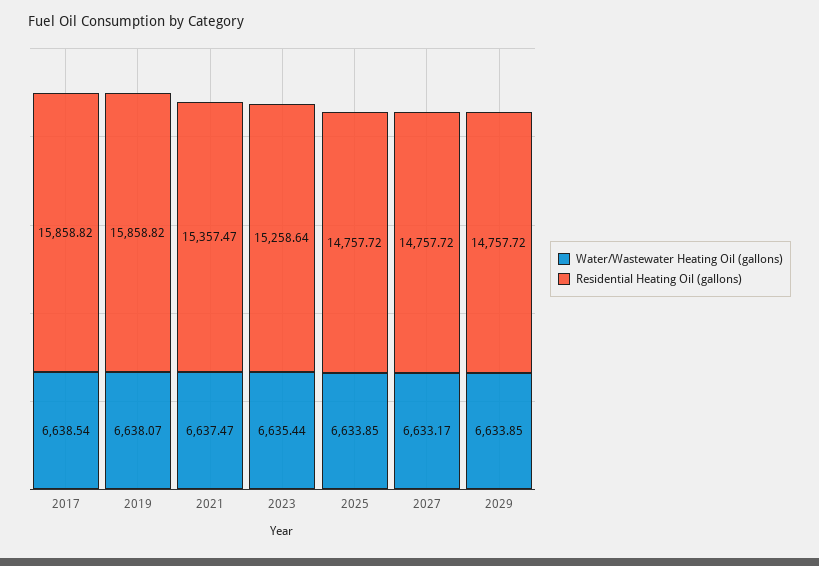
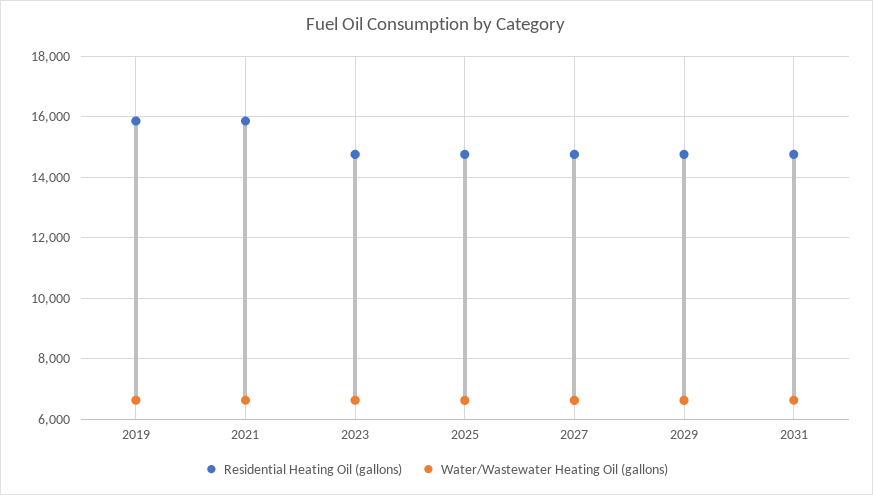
Water/Wastewater Heating Oil (gallons), 2017: 6638.54 -> none
Residential Heating Oil (gallons), 2017: 15858.82 -> none
Residential Heating Oil (gallons), 2021: 15357.47 -> 15800
Residential Heating Oil (gallons), 2023: 15258.64 -> 14800
Residential Heating Oil (gallons), 2031: none -> 14800
Water/Wastewater Heating Oil (gallons), 2031: none -> 6600

